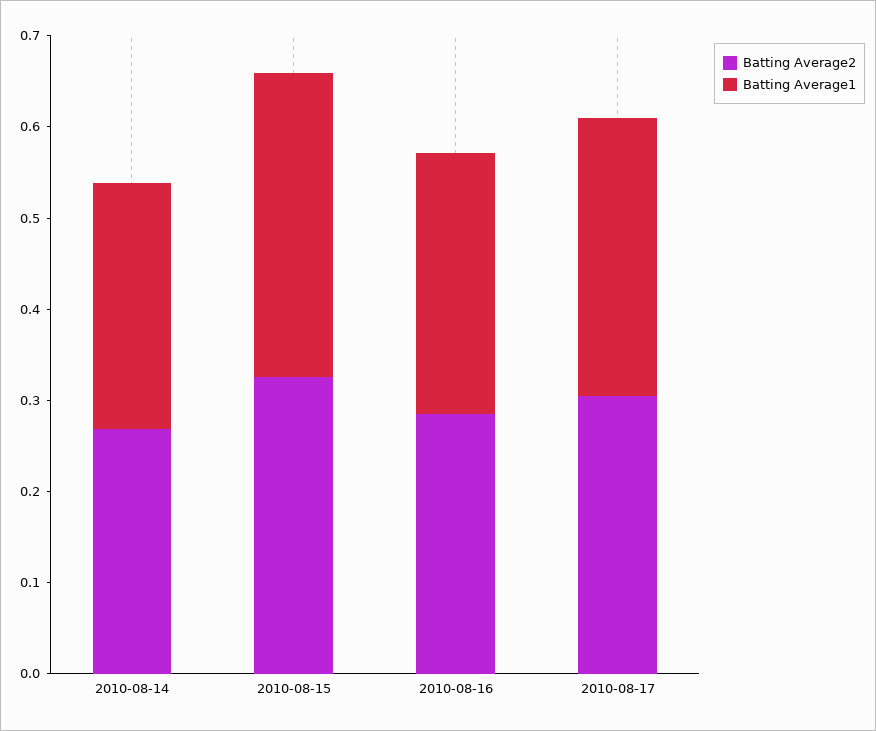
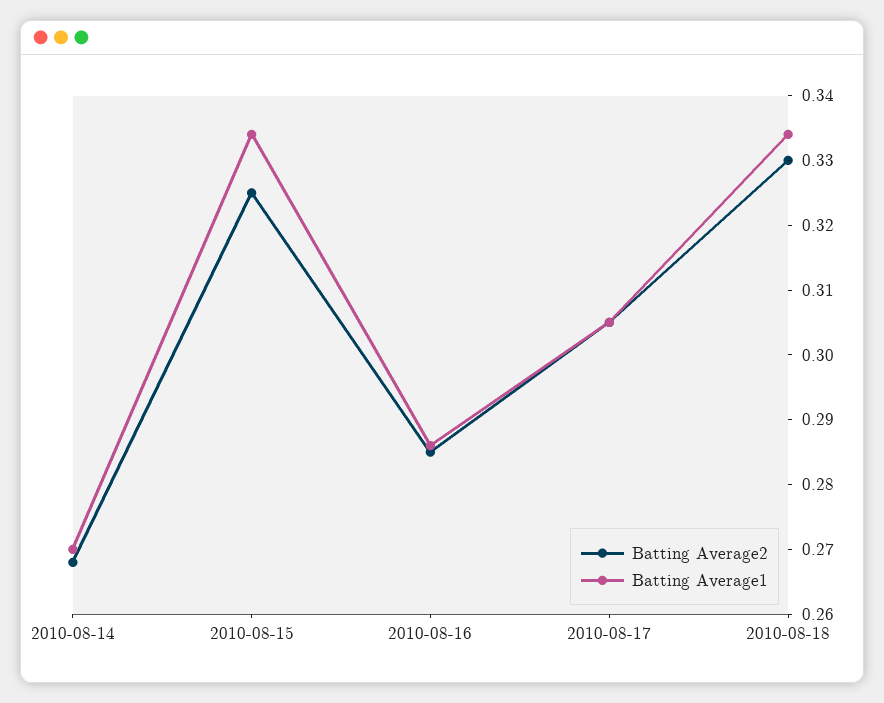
Batting Average2, 2010-08-18: none -> 0.33
Batting Average1, 2010-08-18: none -> 0.335

